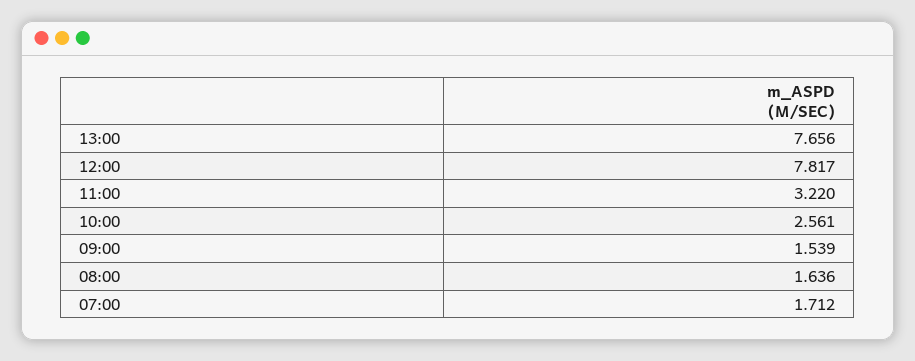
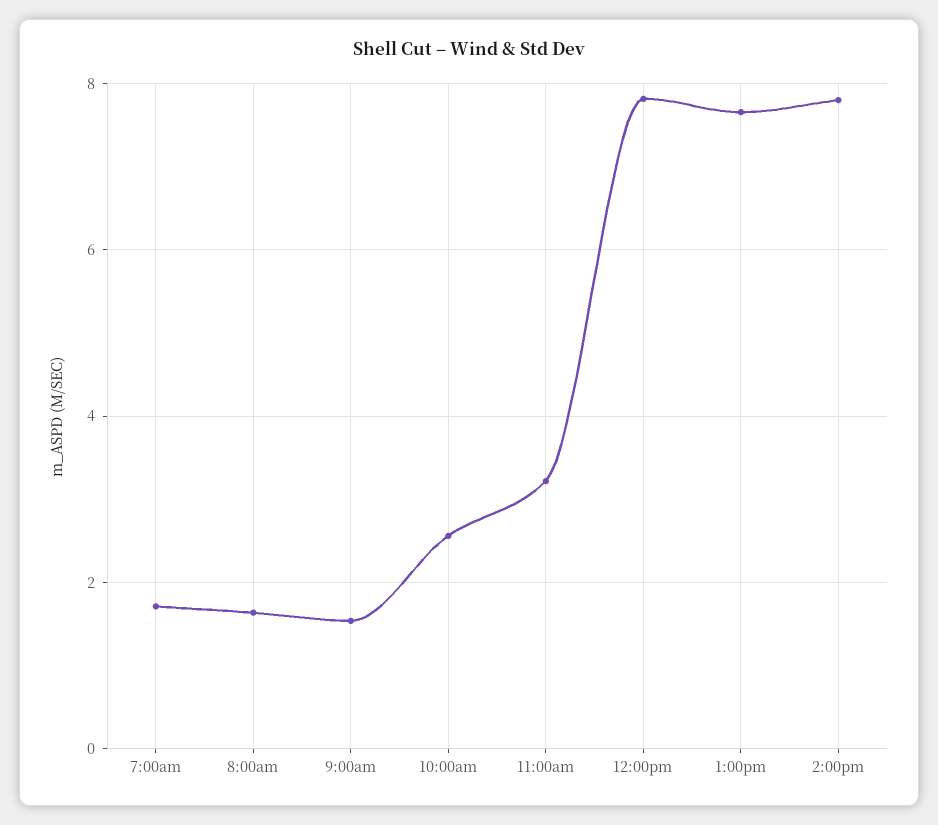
2:00pm: none -> 7.8

